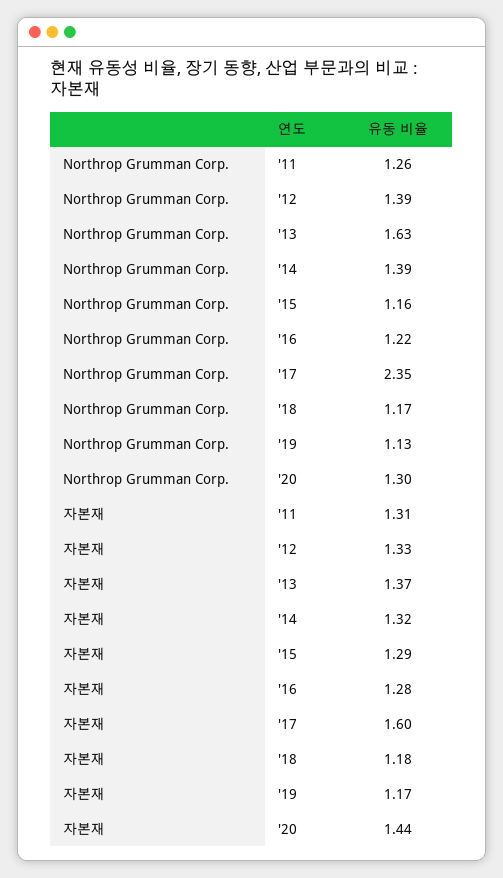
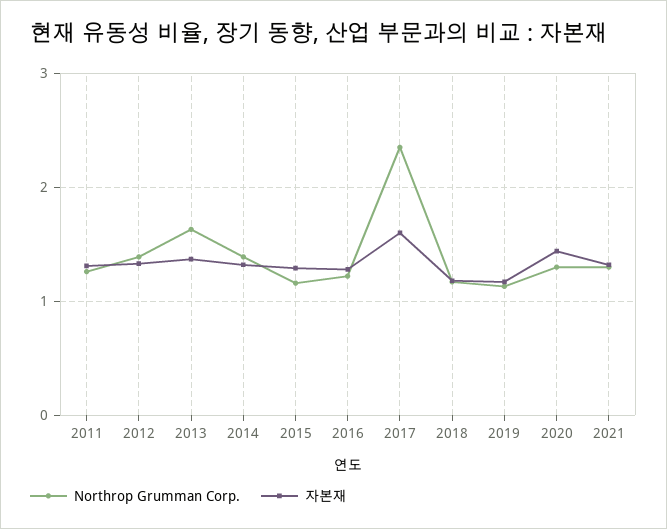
Northrop Grumman Corp., 2021: none -> 1.3
자본재, 2021: none -> 1.3

